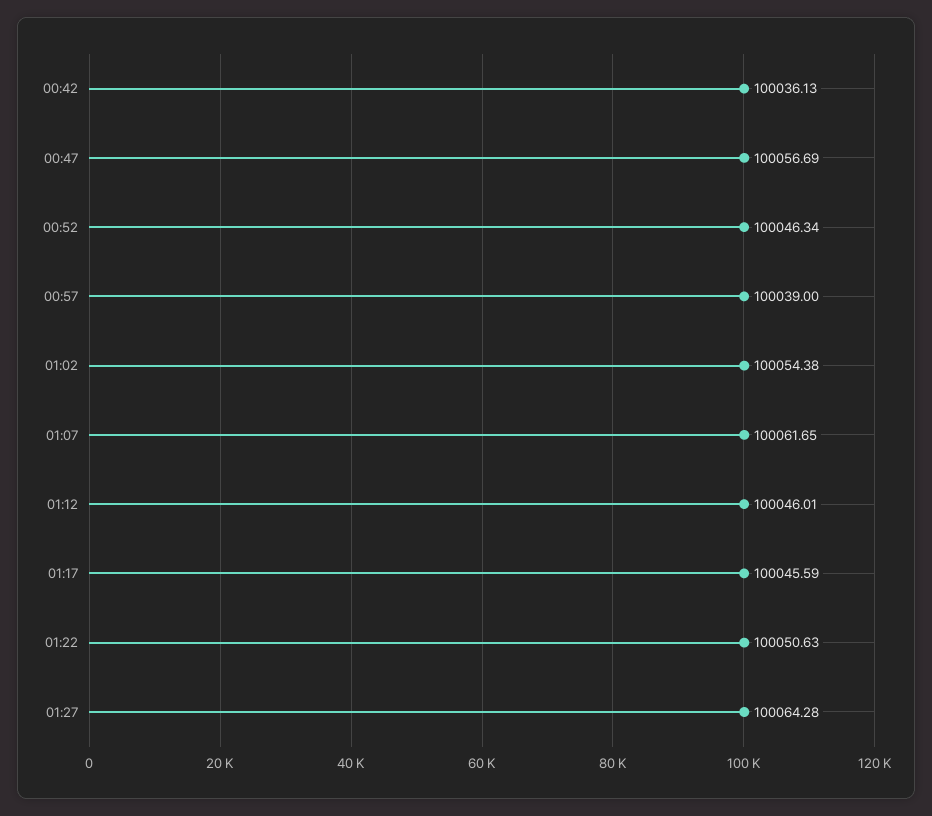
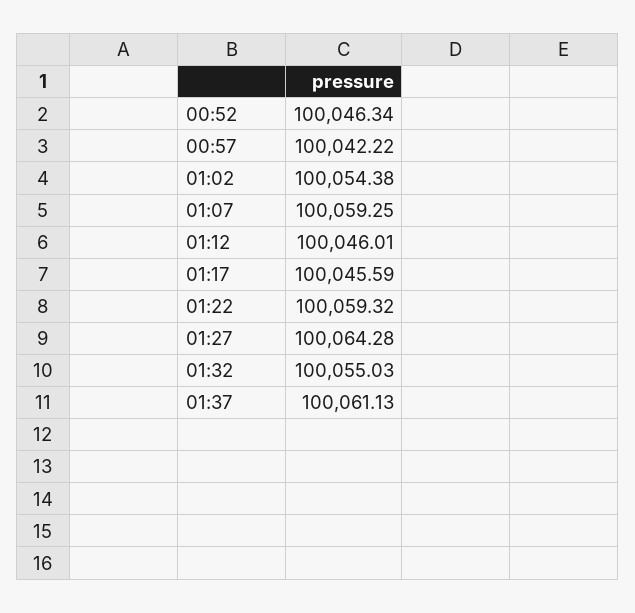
00:42: 100036.13 -> none
00:47: 100056.69 -> none
00:57: 100039 -> 100042.22
01:07: 100061.65 -> 100059.25
01:22: 100050.63 -> 100059.32
01:32: none -> 100055.03
01:37: none -> 100061.13

